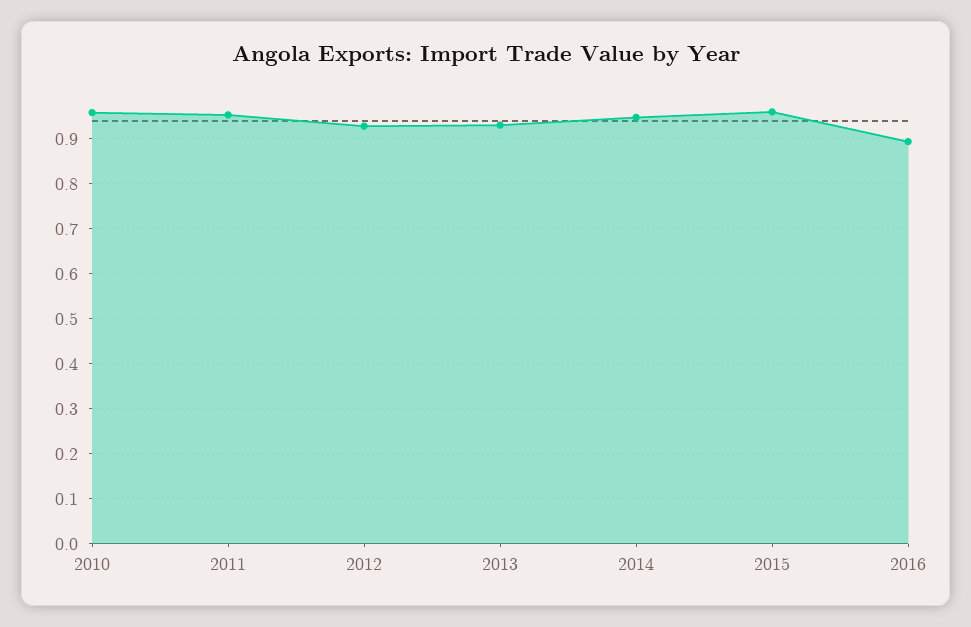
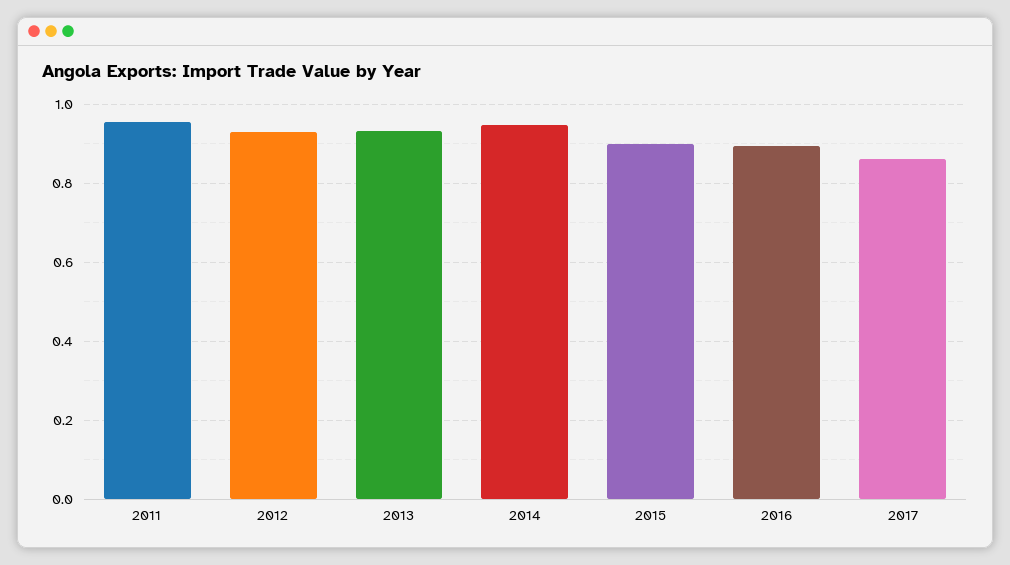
2010: 0.96 -> none
2015: 0.96 -> 0.9
2017: none -> 0.86

